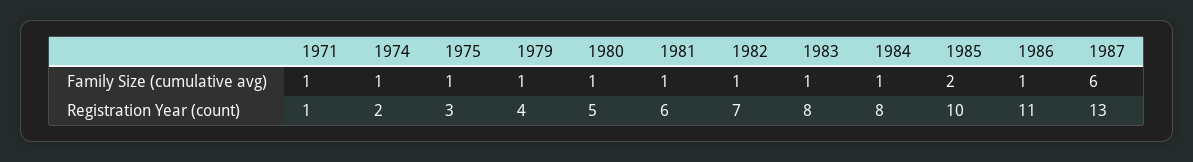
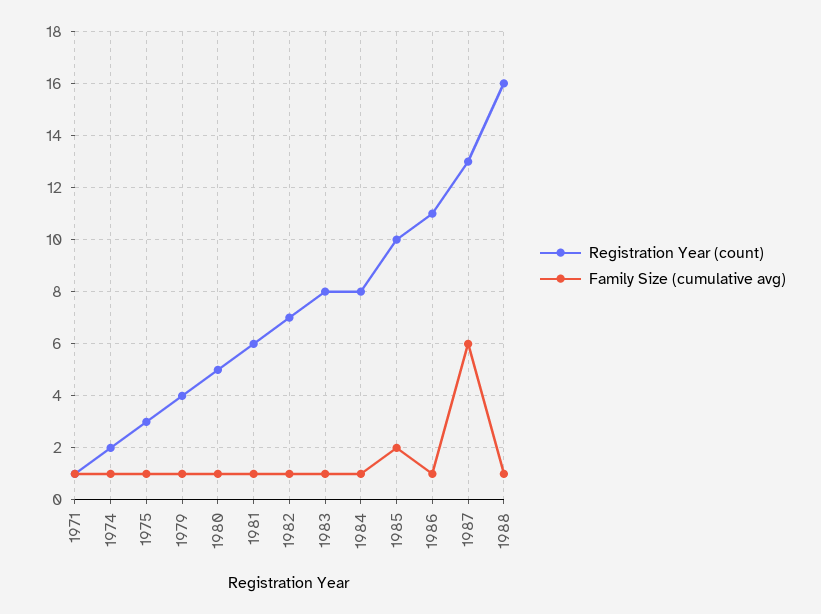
Registration Year (count), 1988: none -> 16
Family Size (cumulative avg), 1988: none -> 1

